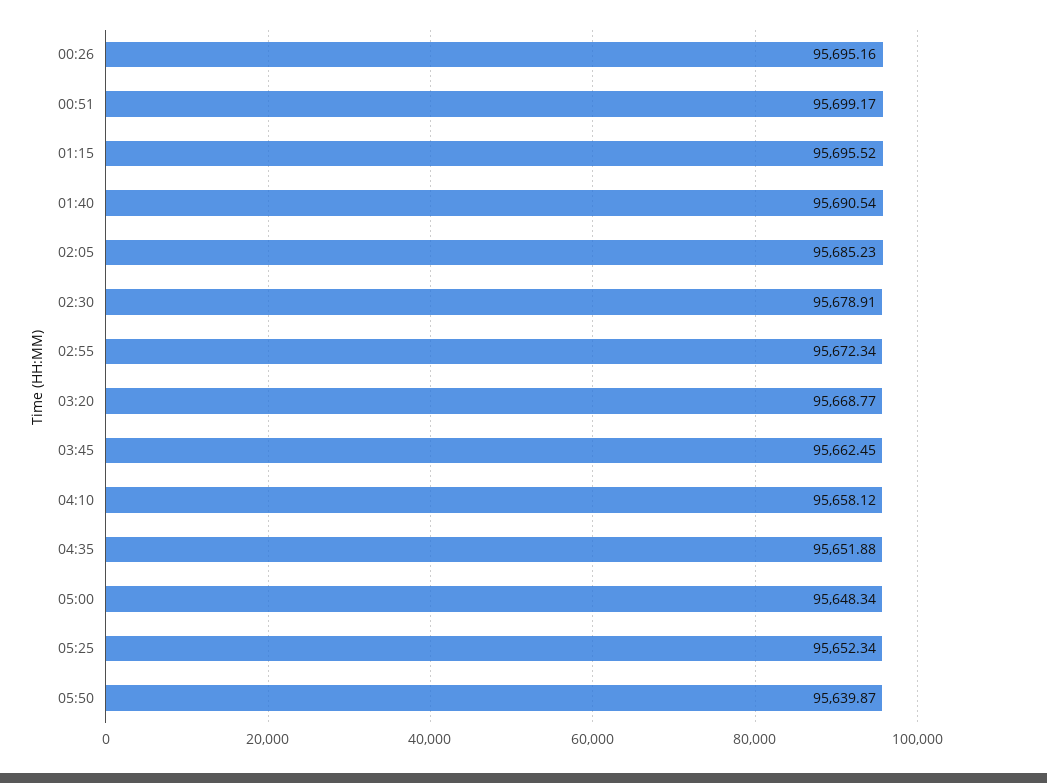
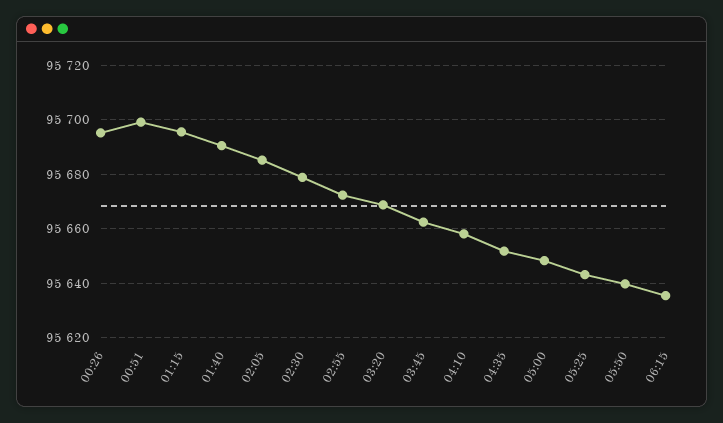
05:25: 95652.34 -> 95642.5
06:15: none -> 95635

